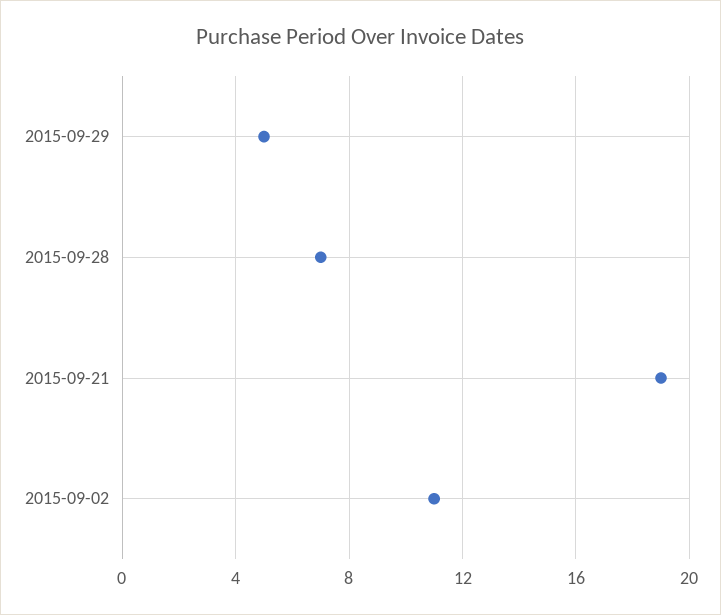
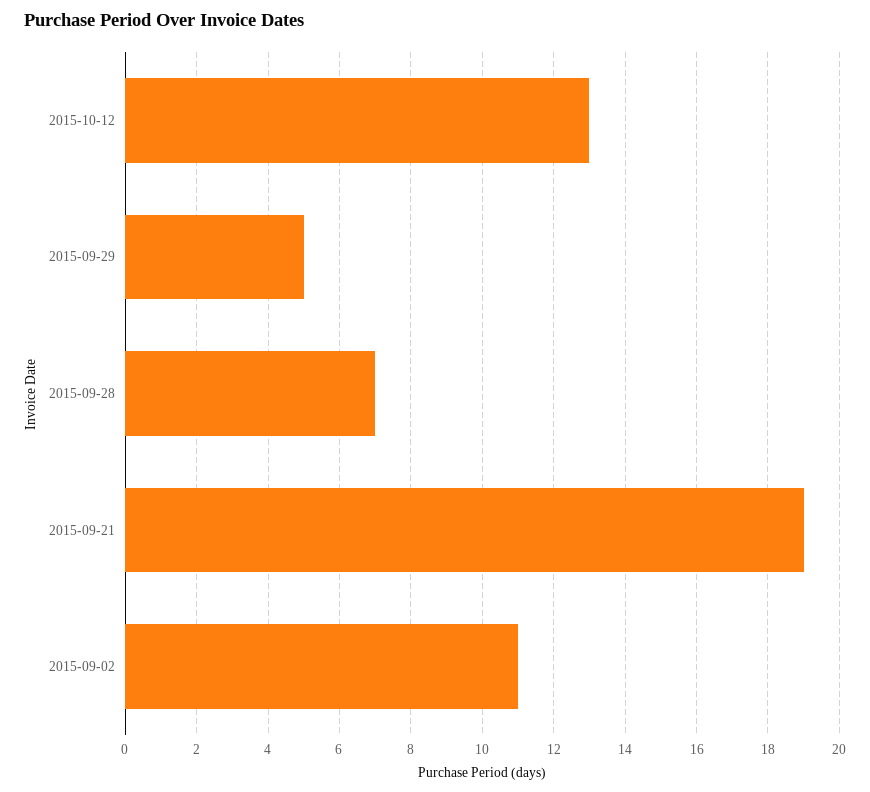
2015-10-12: none -> 13

